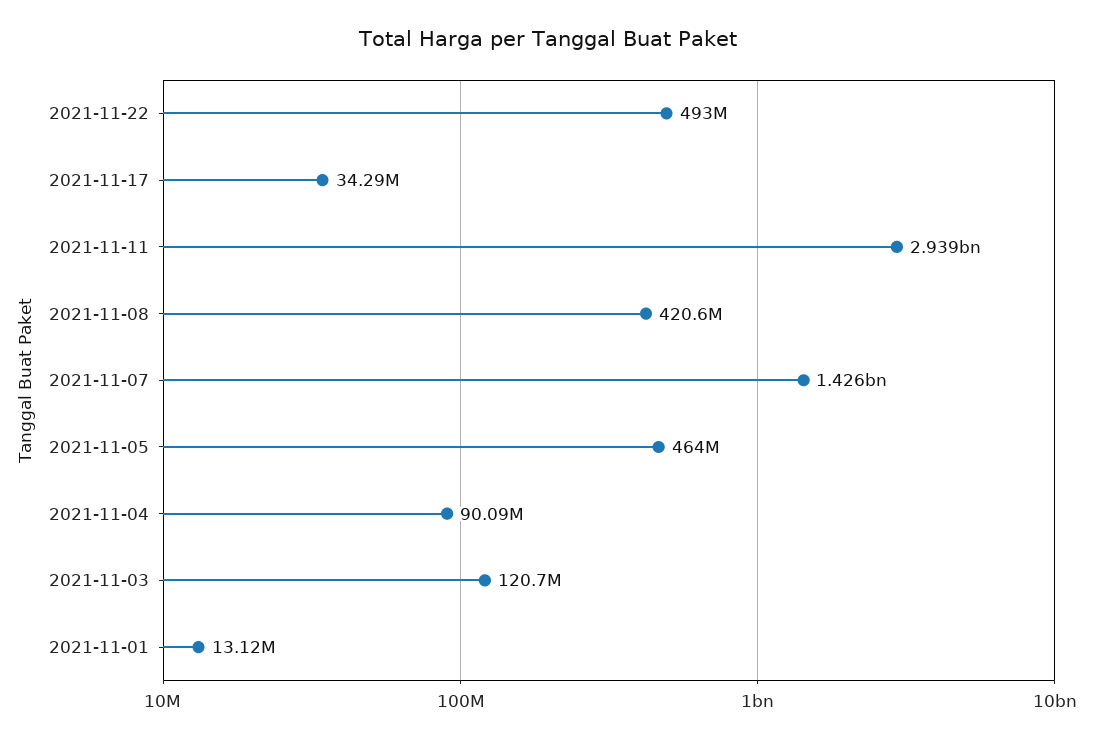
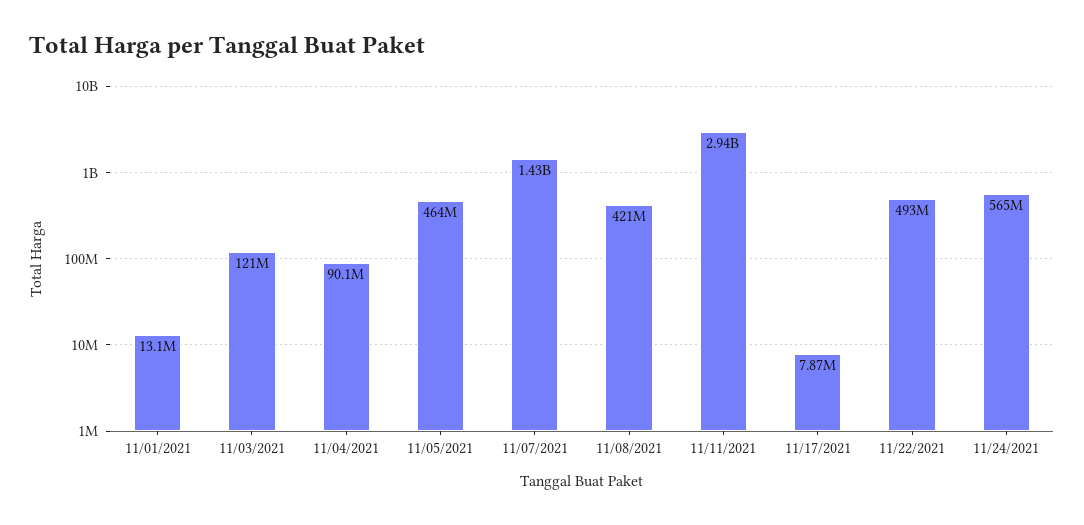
2021-11-17: 34290000 -> 7870000
11/24/2021: none -> 565000000

